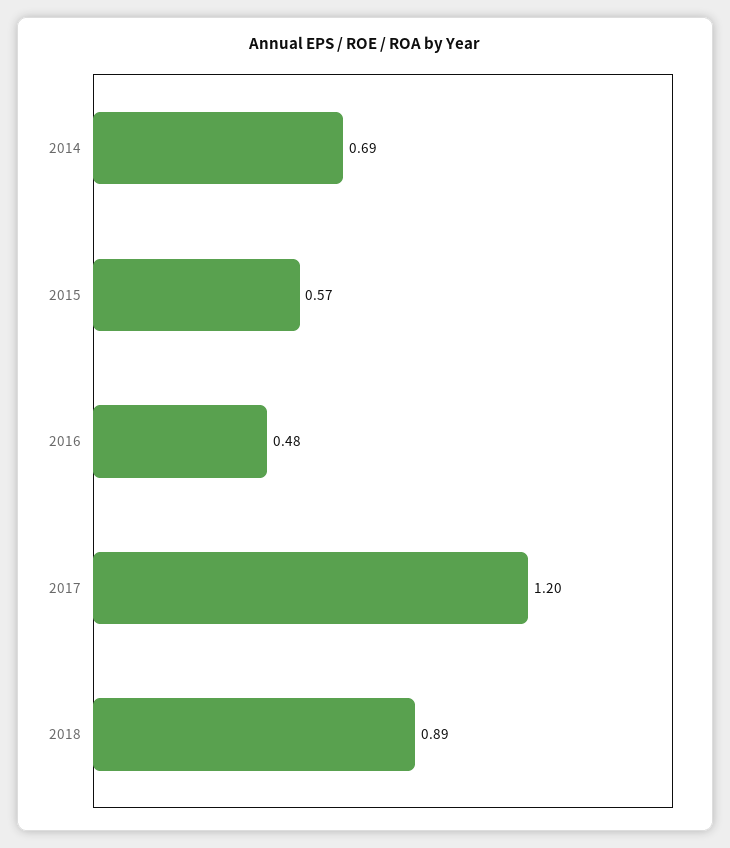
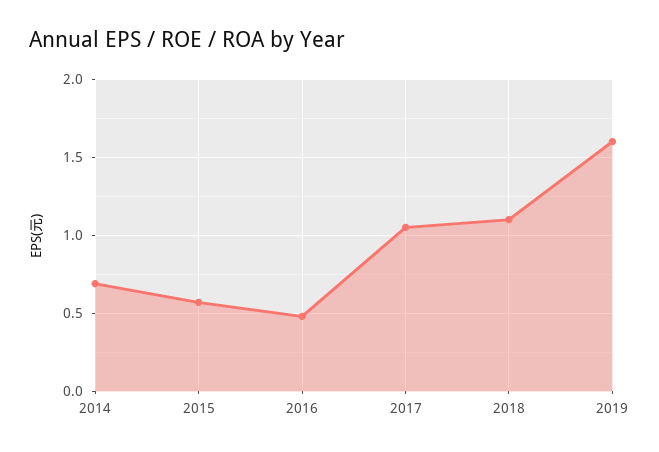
2017: 1.2 -> 1.05
2018: 0.89 -> 1.1
2019: none -> 1.6

